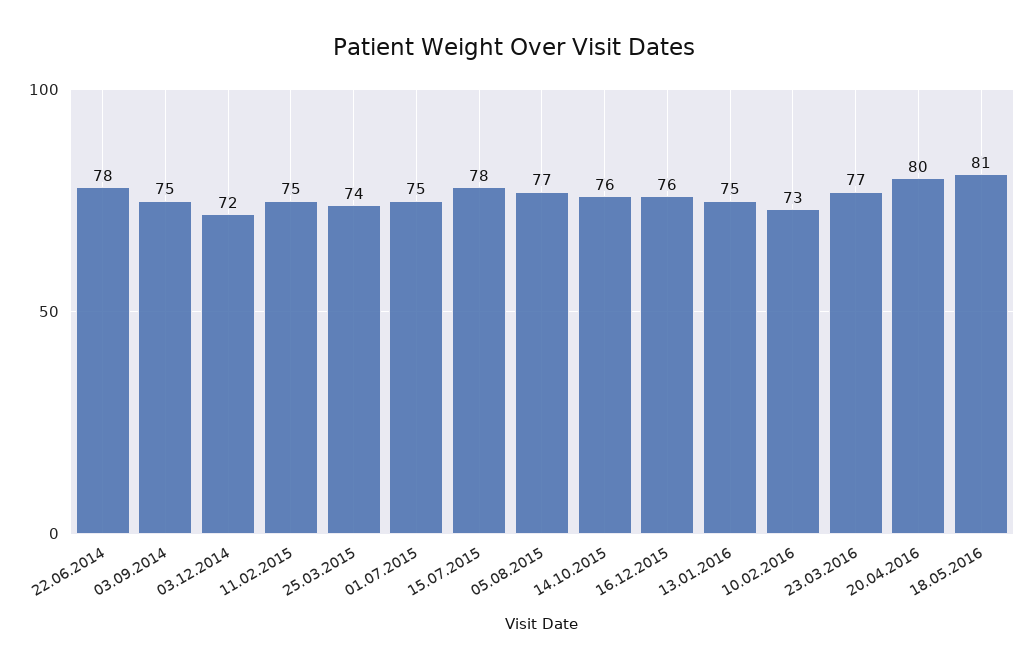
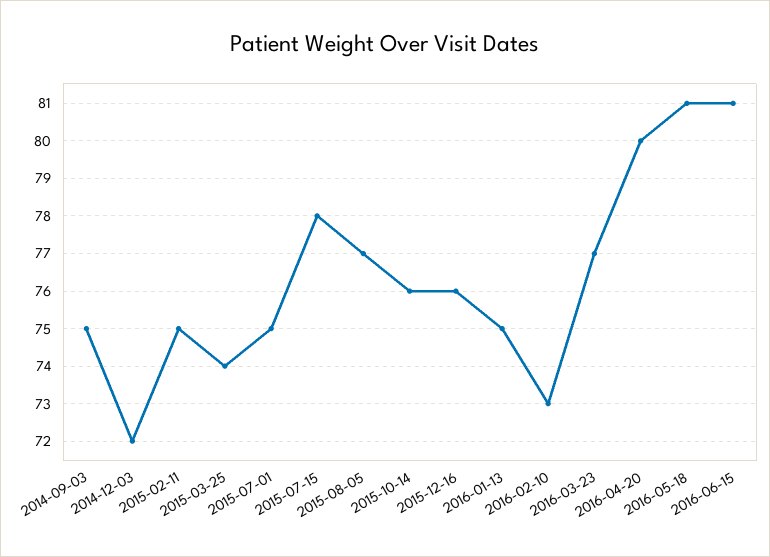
22.06.2014: 78 -> none
2016-06-15: none -> 81

